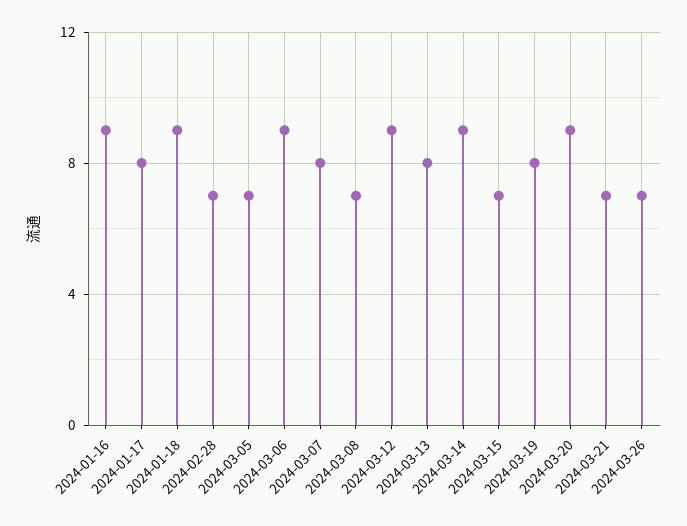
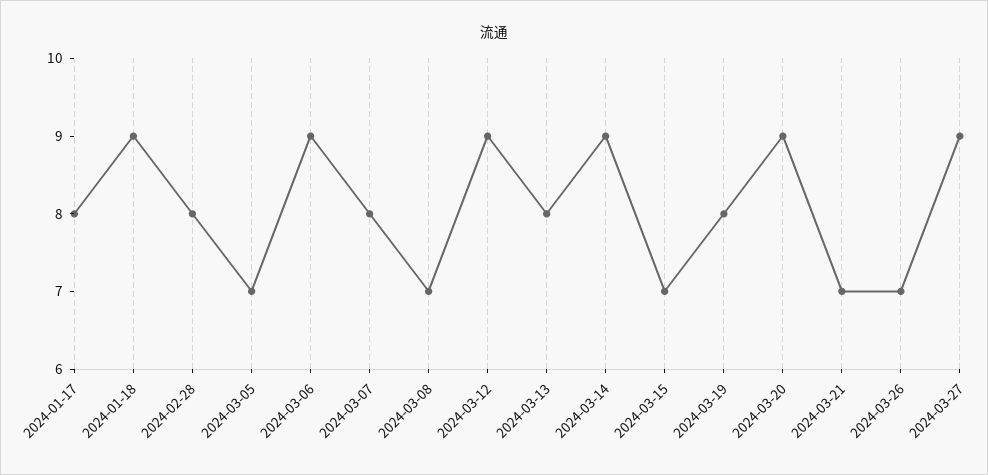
2024-01-16: 9 -> none
2024-02-28: 7 -> 8
2024-03-27: none -> 9

